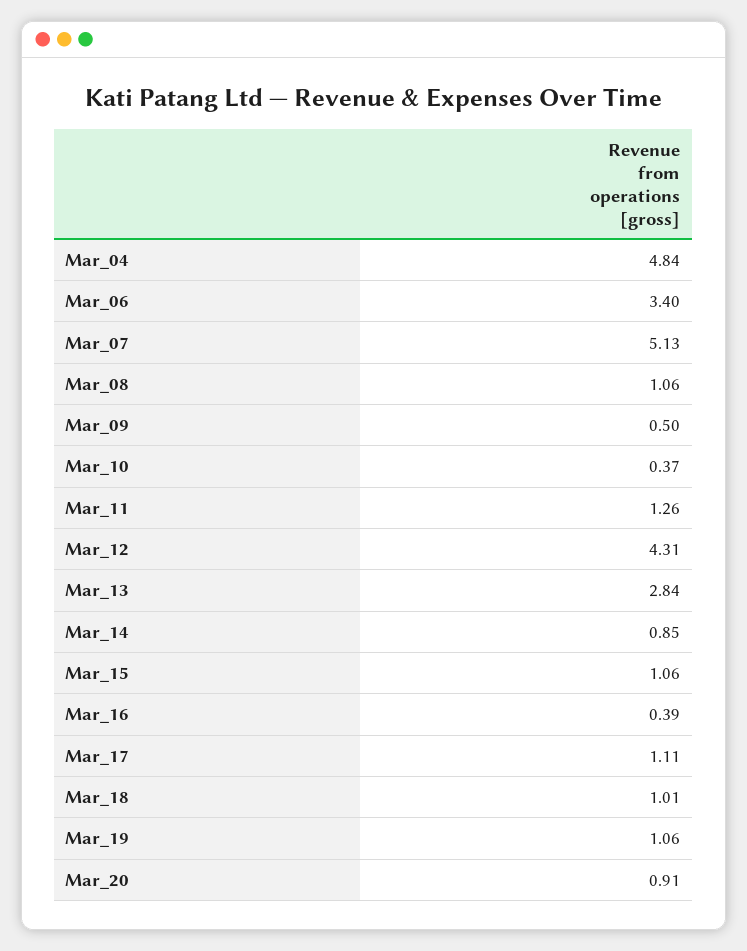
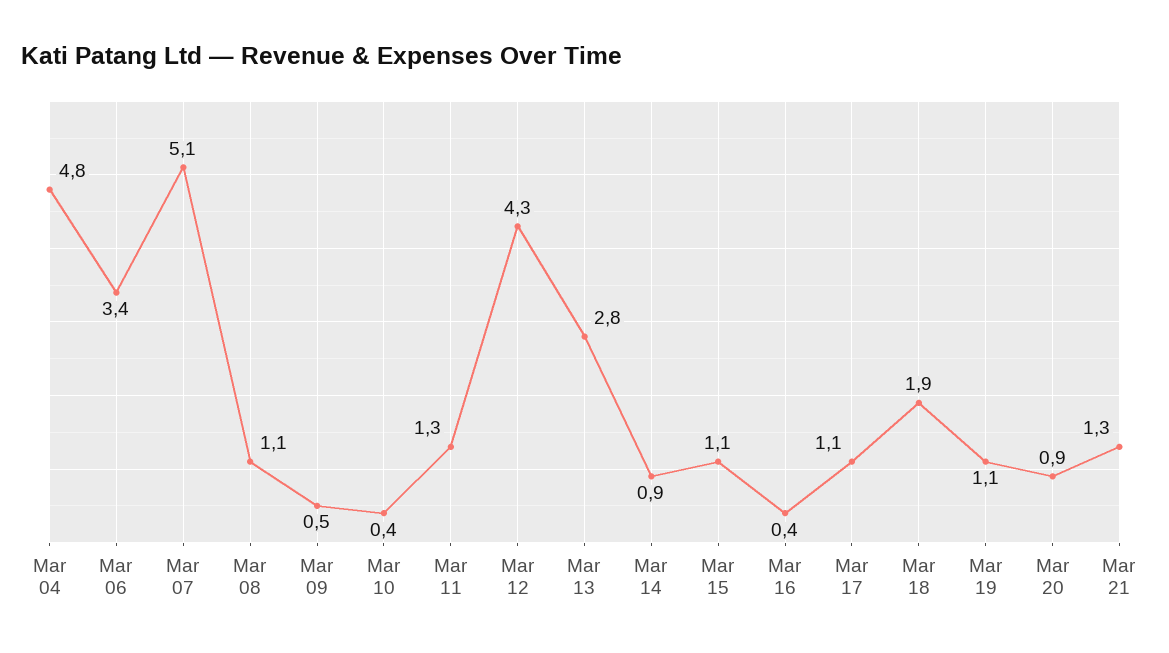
Mar_18: 1.01 -> 1.9
Mar 21: none -> 1.3

